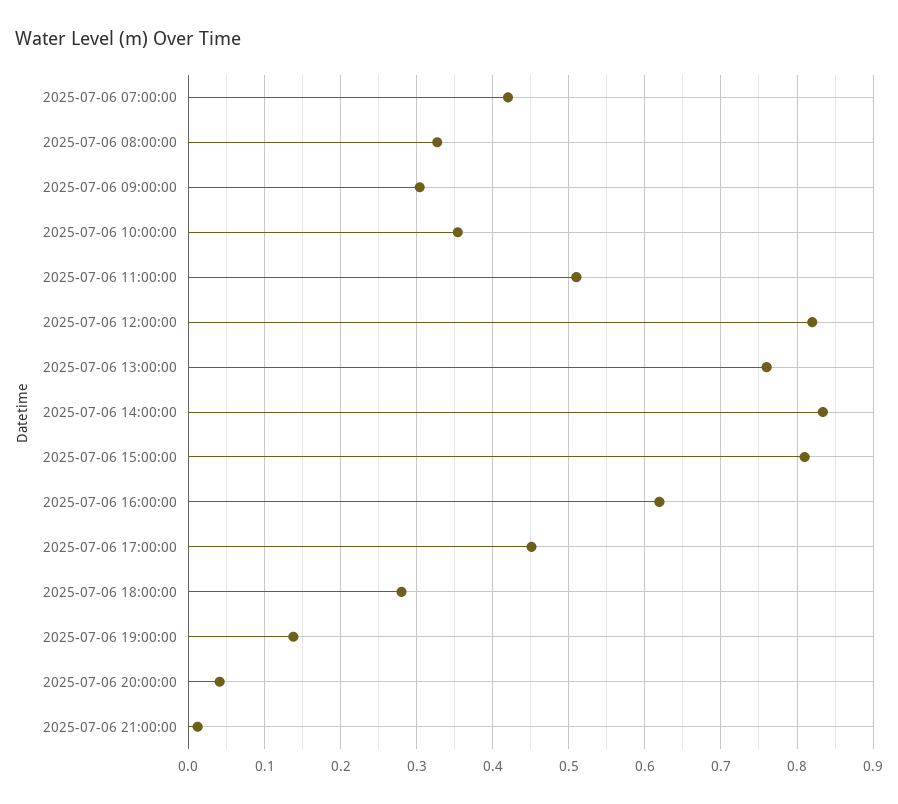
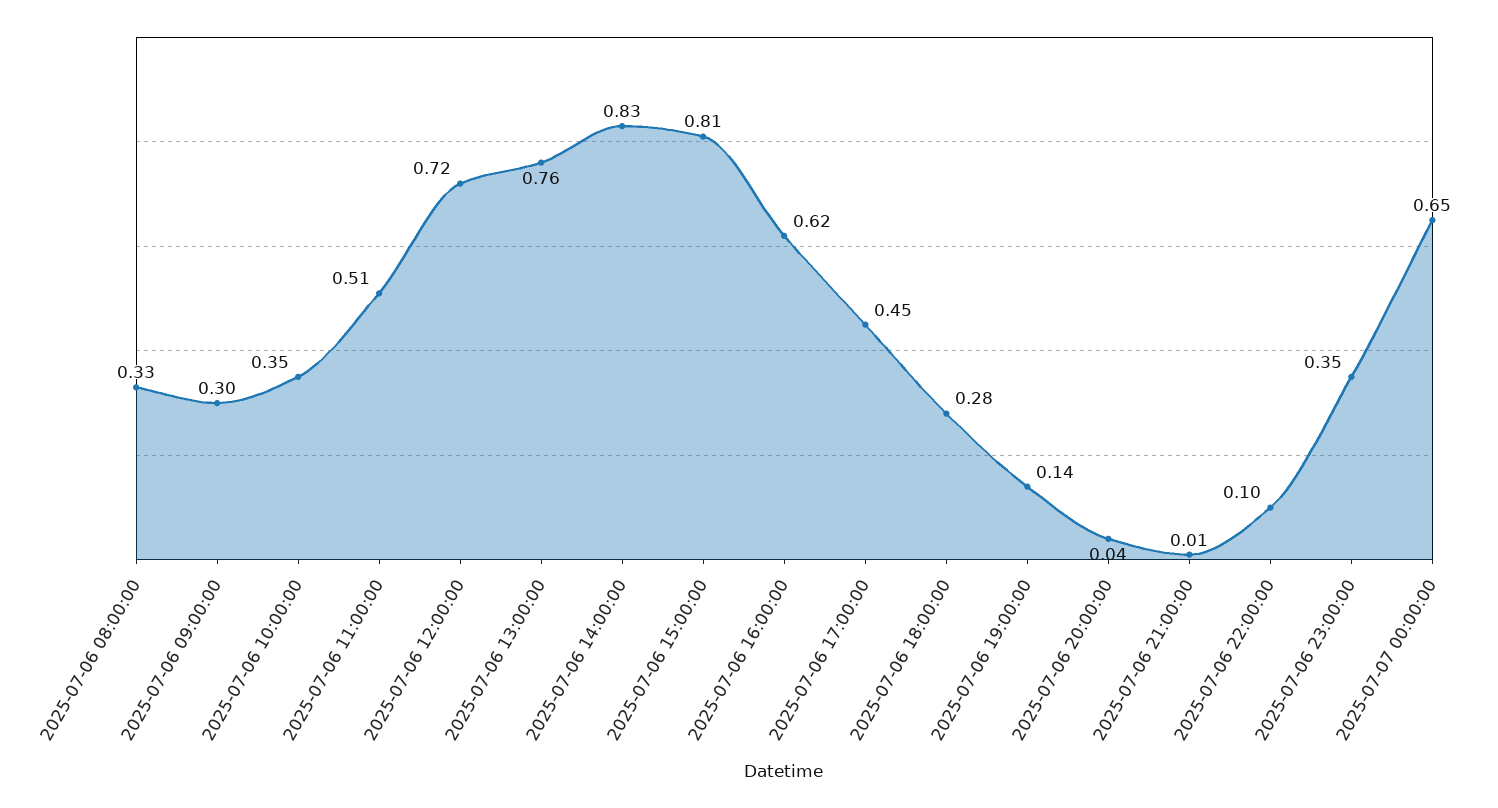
2025-07-06 07:00:00: 0.42 -> none
2025-07-06 12:00:00: 0.82 -> 0.72
2025-07-06 22:00:00: none -> 0.1
2025-07-06 23:00:00: none -> 0.35
2025-07-07 00:00:00: none -> 0.65

